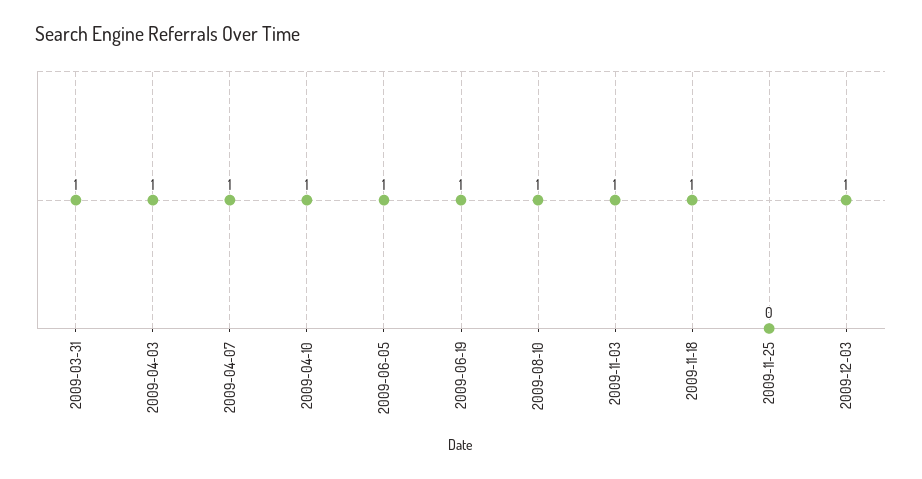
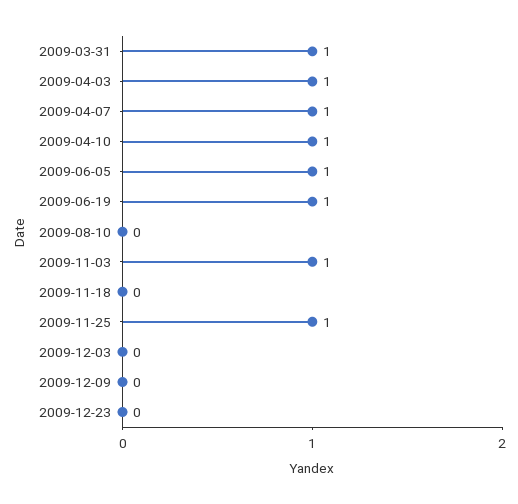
2009-08-10: 1 -> 0
2009-11-18: 1 -> 0
2009-11-25: 0 -> 1
2009-12-03: 1 -> 0
2009-12-09: none -> 0
2009-12-23: none -> 0

